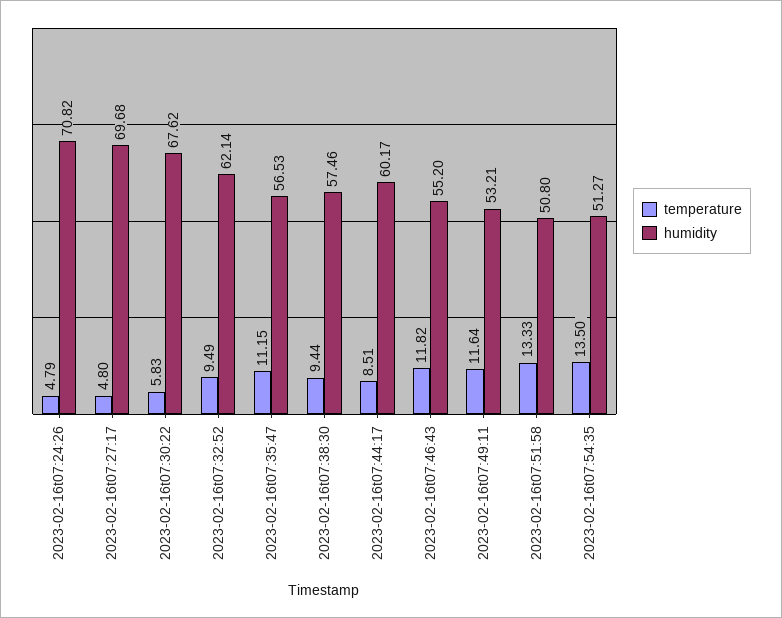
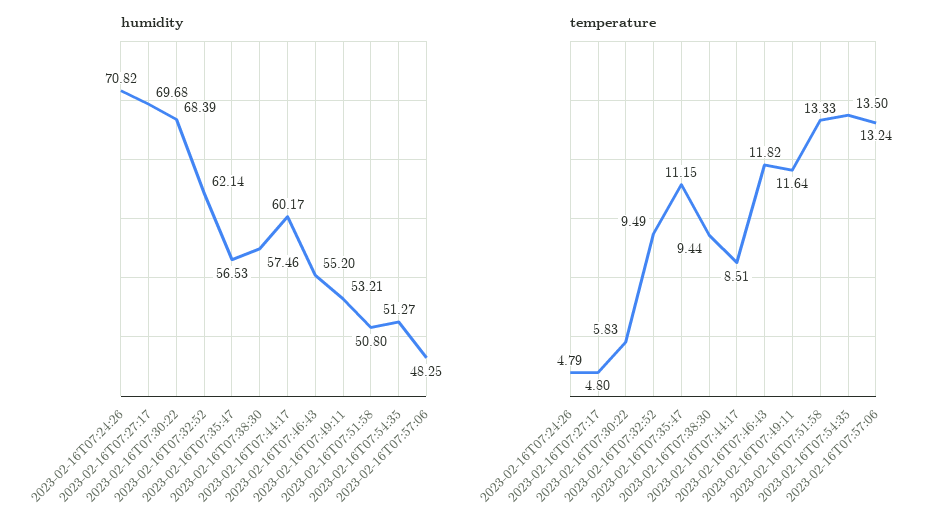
humidity, 2023-02-16t07:30:22: 67.62 -> 68.39
humidity, 2023-02-16T07:57:06: none -> 48.25
temperature, 2023-02-16T07:57:06: none -> 13.24

